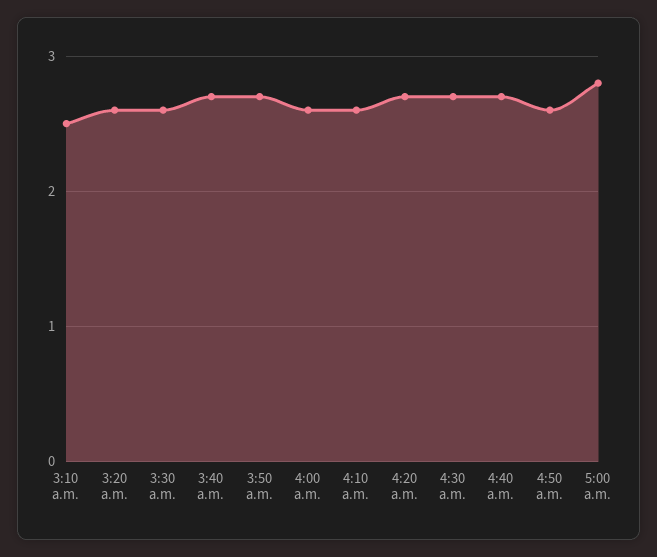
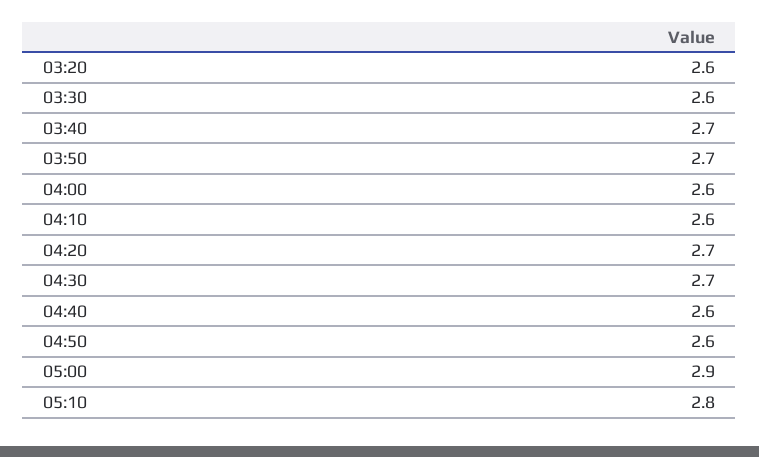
3:10 a.m.: 2.5 -> none
4:40 a.m.: 2.7 -> 2.6
5:00 a.m.: 2.8 -> 2.9
05:10: none -> 2.8

